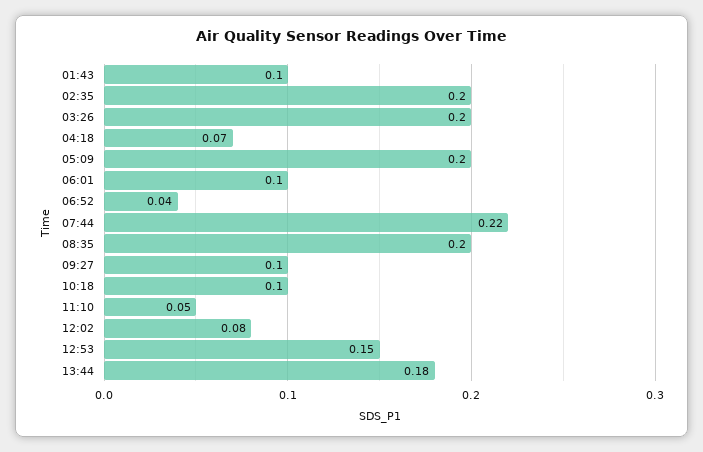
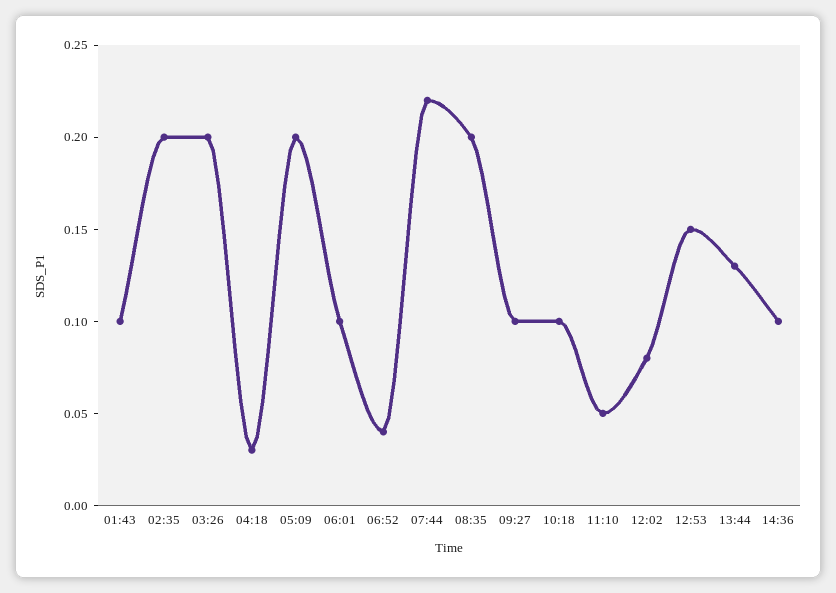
04:18: 0.07 -> 0.03
13:44: 0.18 -> 0.13
14:36: none -> 0.1

